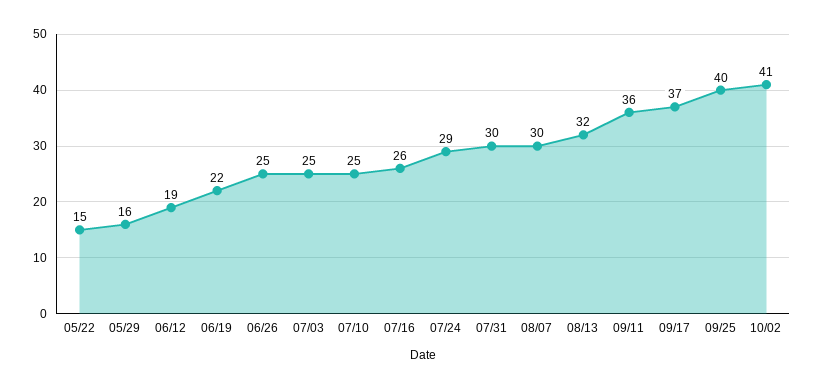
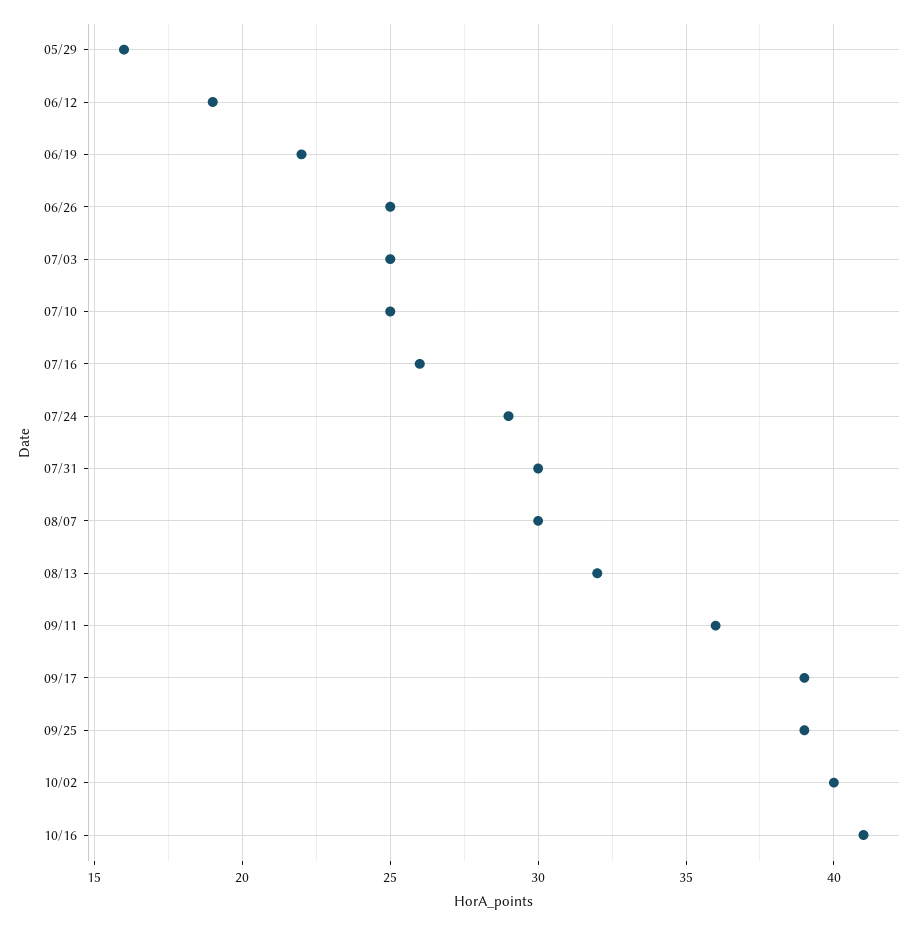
05/22: 15 -> none
09/17: 37 -> 39
09/25: 40 -> 39
10/02: 41 -> 40
10/16: none -> 41

